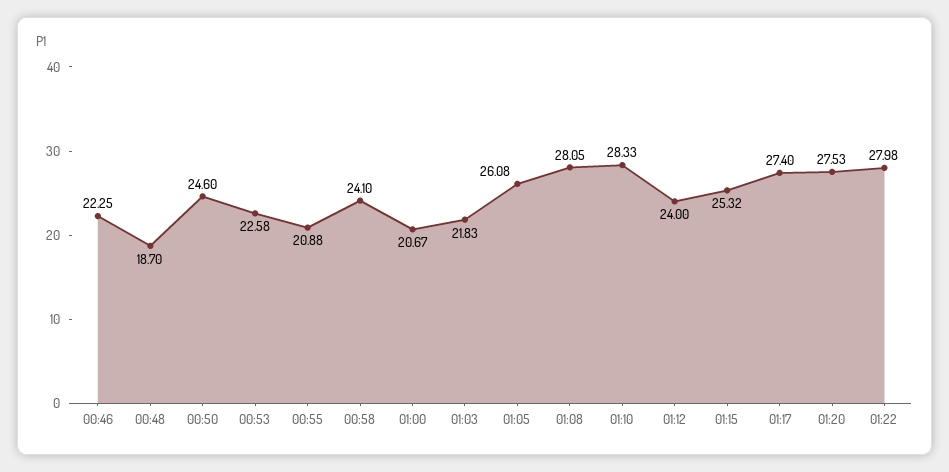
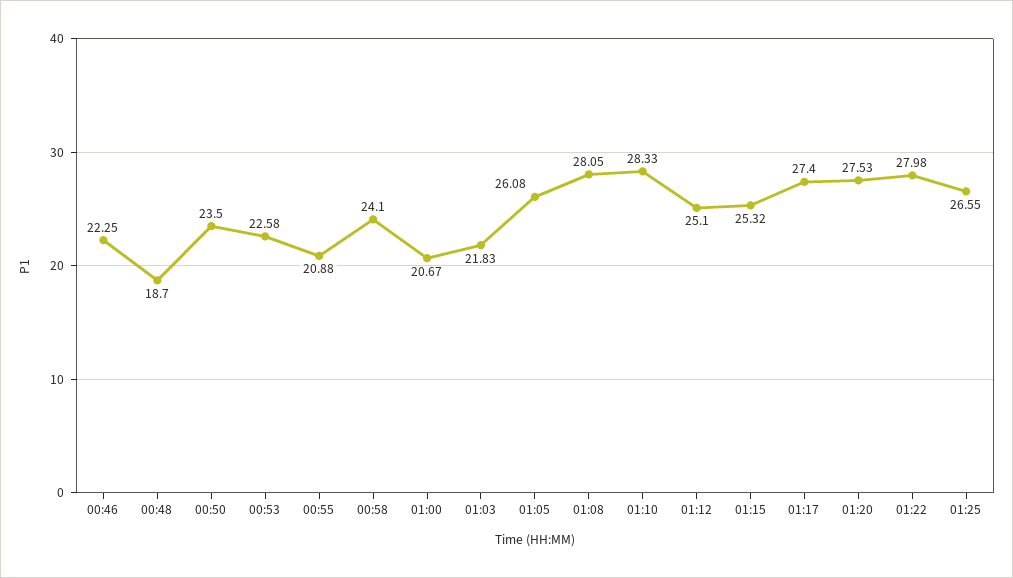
00:50: 24.6 -> 23.5
01:12: 24 -> 25.1
01:25: none -> 26.55

